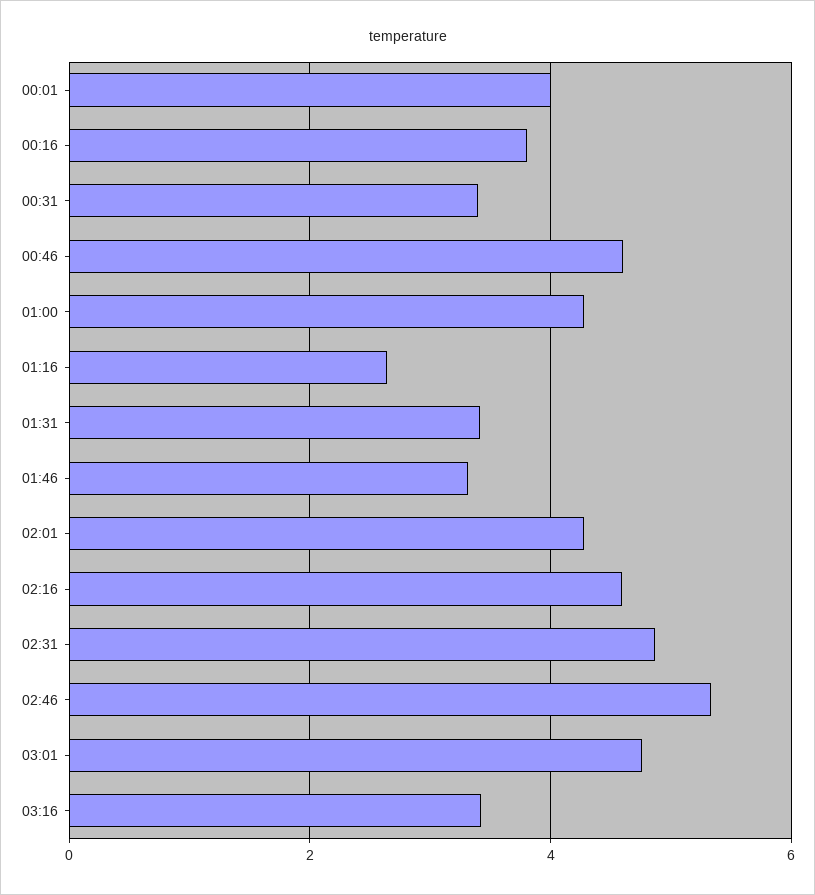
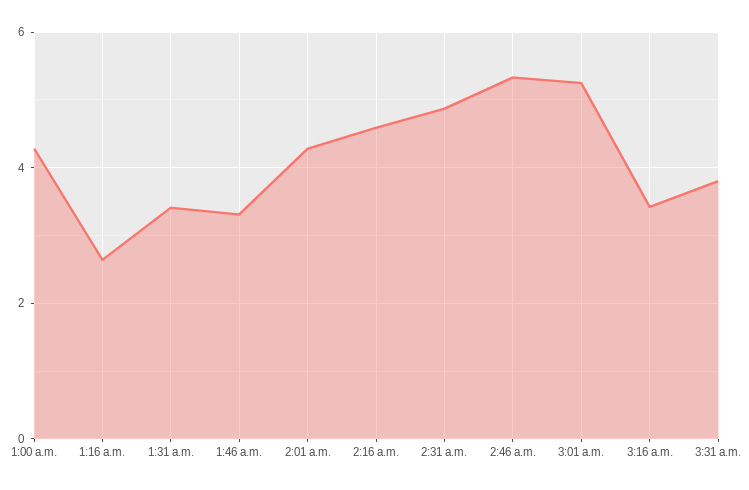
00:01: 4 -> none
00:16: 3.8 -> none
00:31: 3.4 -> none
00:46: 4.6 -> none
03:01: 4.8 -> 5.2
3:31 a.m.: none -> 3.8

